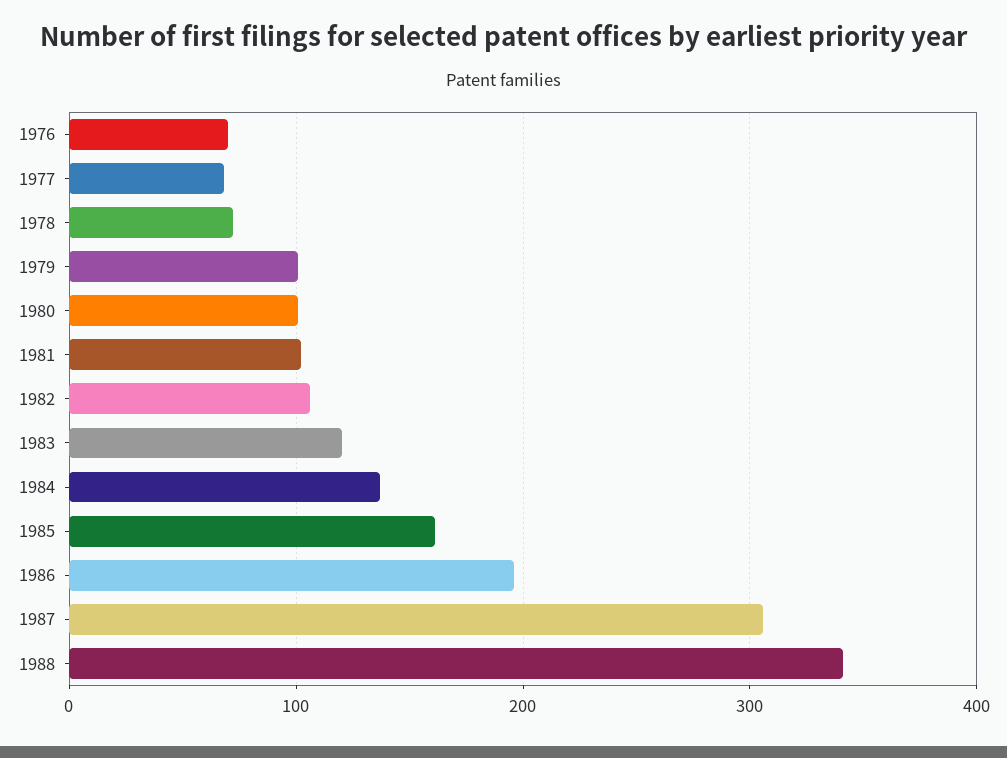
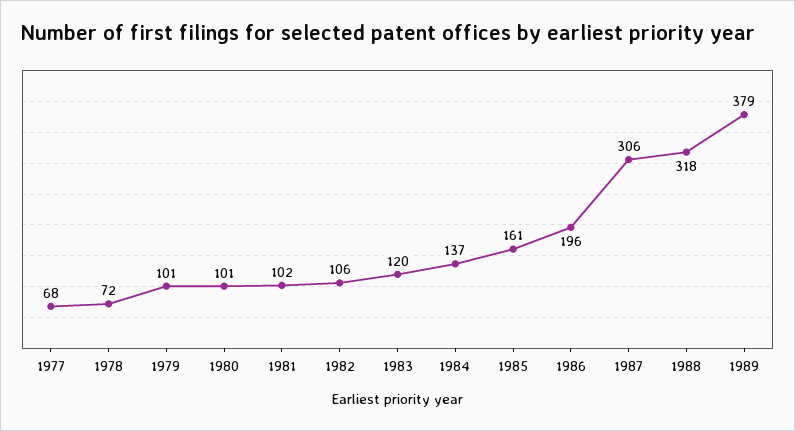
1976: 70 -> none
1988: 340 -> 318
1989: none -> 379

